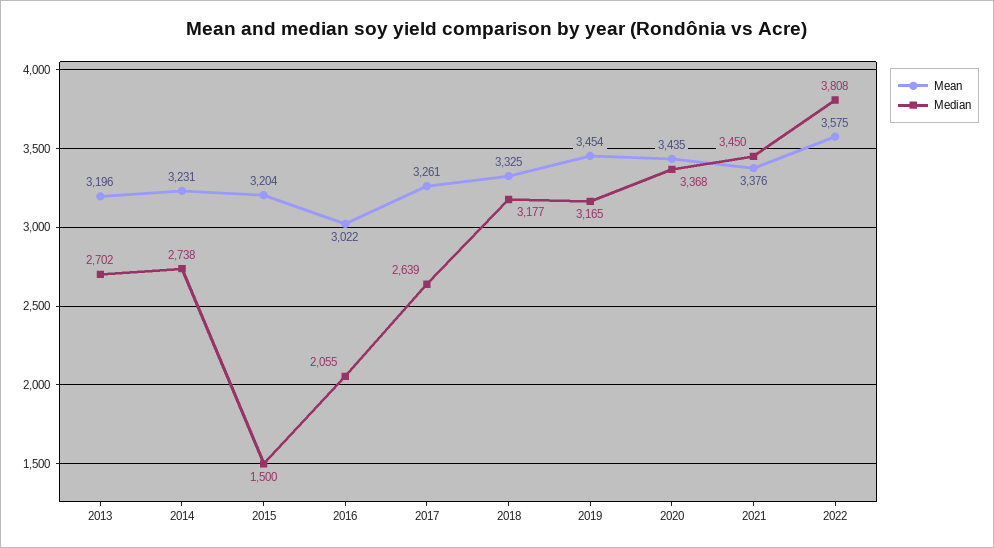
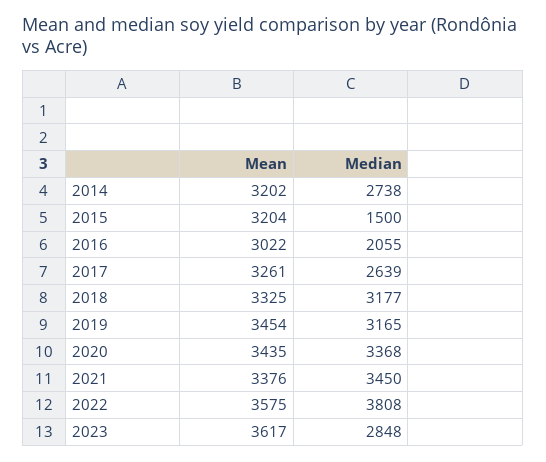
Mean, 2013: 3196 -> none
Median, 2013: 2702 -> none
Mean, 2014: 3231 -> 3202
Mean, 2023: none -> 3617
Median, 2023: none -> 2848

